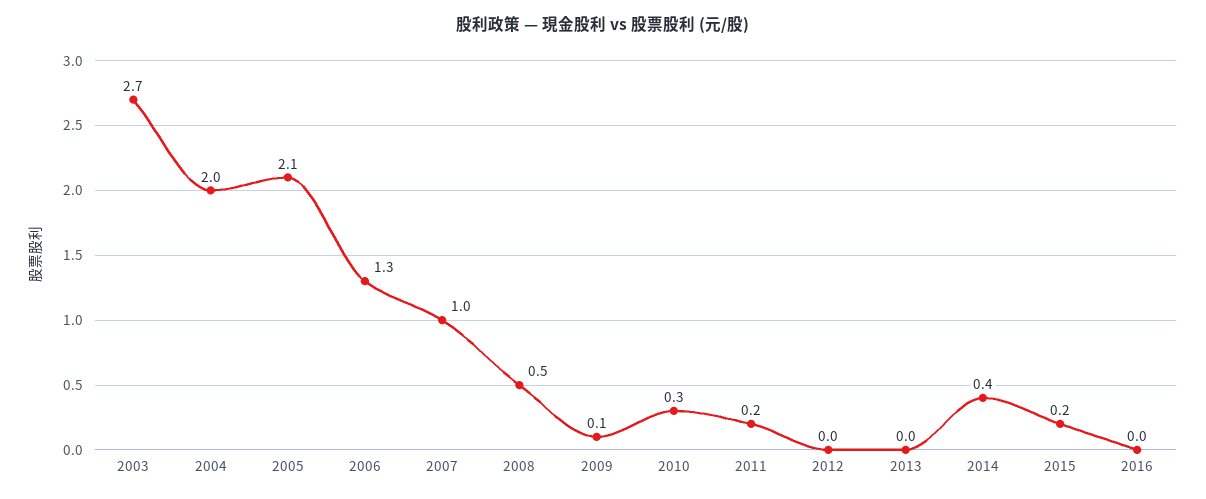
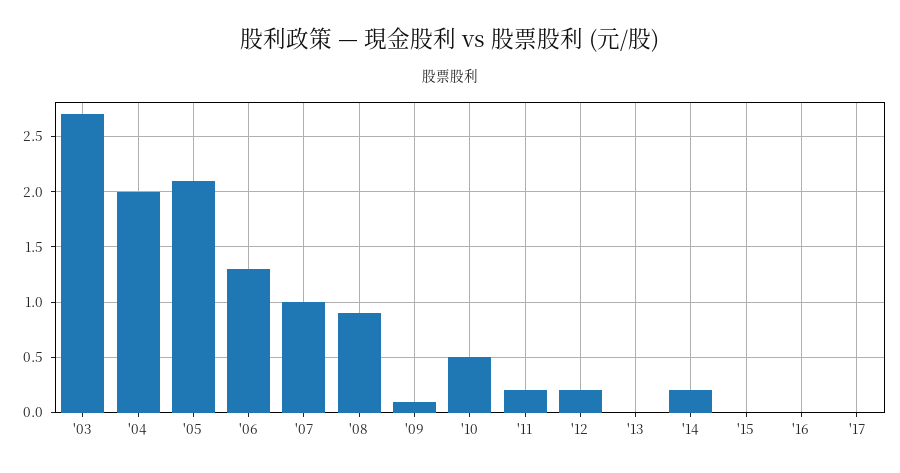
2008: 0.5 -> 0.9
2010: 0.3 -> 0.5
2012: 0 -> 0.2
2014: 0.4 -> 0.2
2015: 0.2 -> 0
'17: none -> 0

